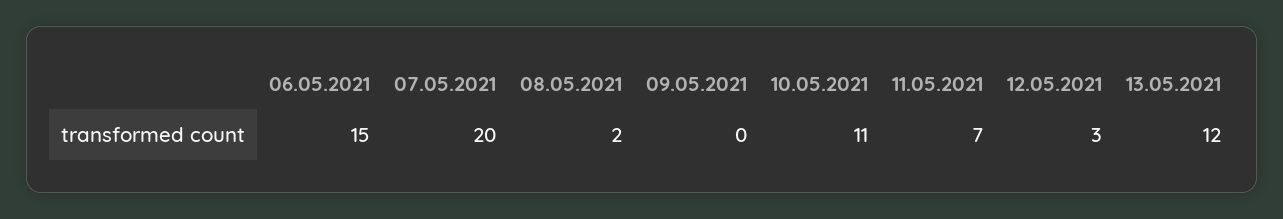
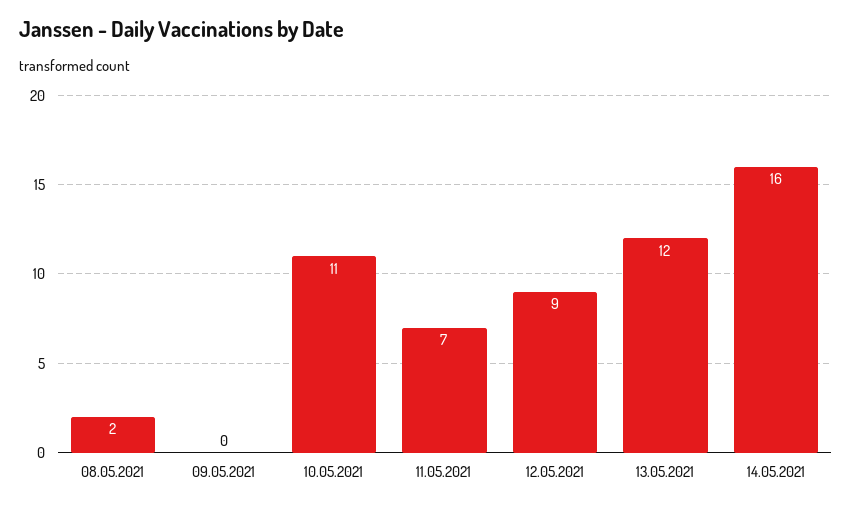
06.05.2021: 15 -> none
07.05.2021: 20 -> none
12.05.2021: 3 -> 9
14.05.2021: none -> 16

